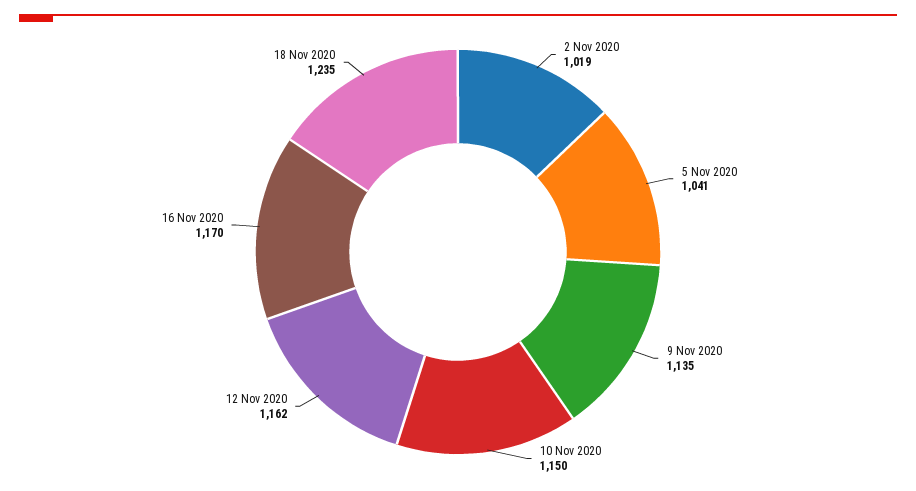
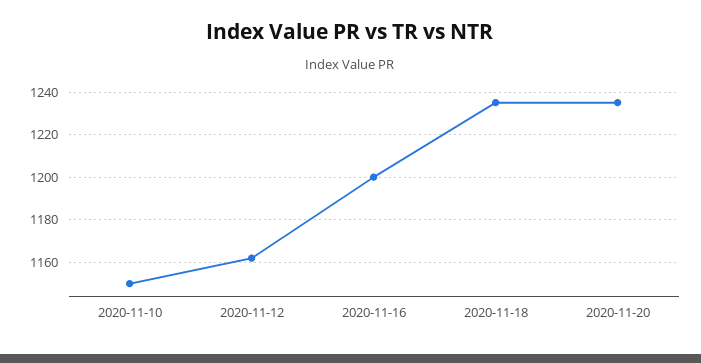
2 Nov 2020: 1019 -> none
5 Nov 2020: 1041 -> none
9 Nov 2020: 1135 -> none
16 Nov 2020: 1170 -> 1200
2020-11-20: none -> 1235

